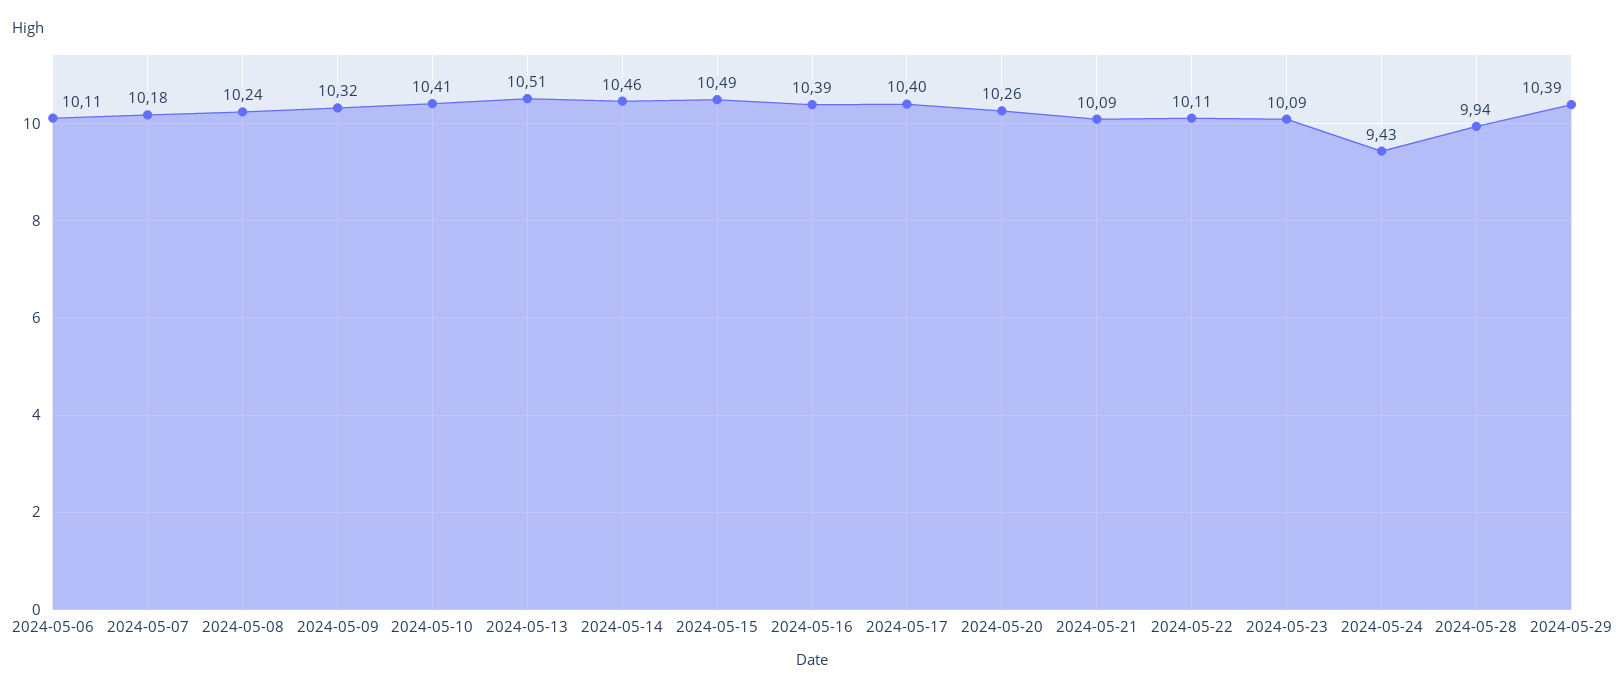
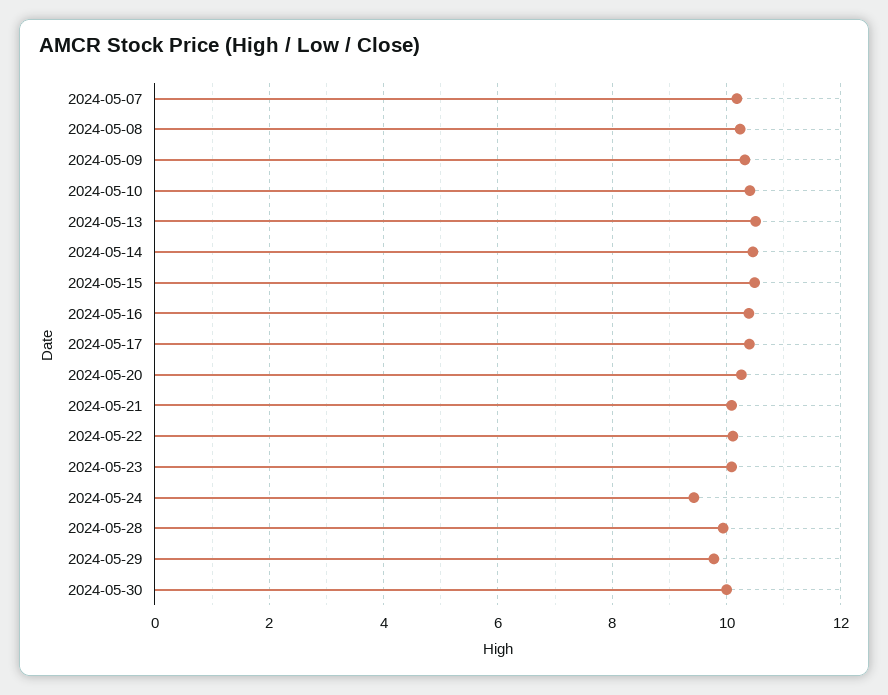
2024-05-06: 10.11 -> none
2024-05-29: 10.39 -> 9.8
2024-05-30: none -> 10

